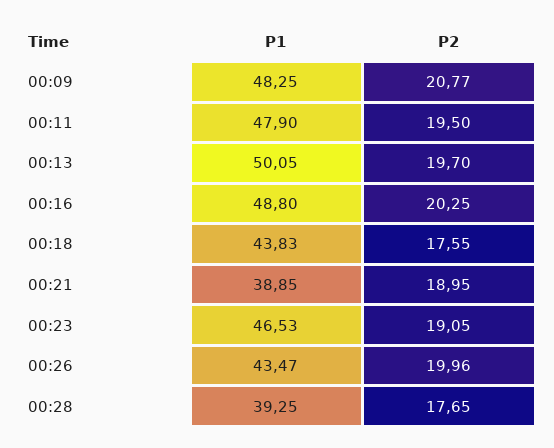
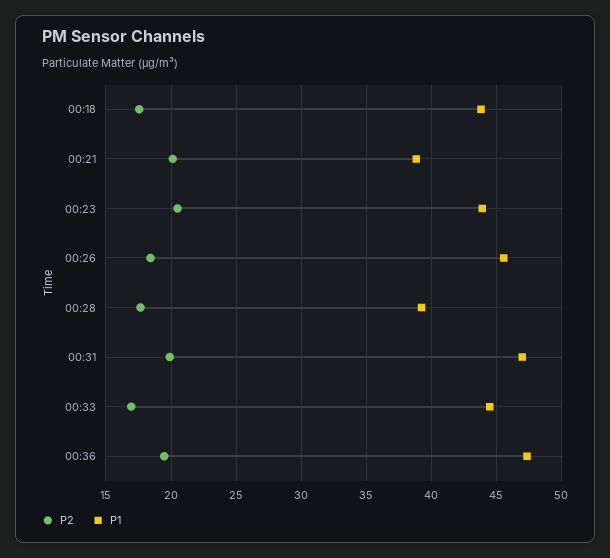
P1, 00:09: 48.25 -> none
P2, 00:09: 20.77 -> none
P1, 00:11: 47.9 -> none
P2, 00:11: 19.5 -> none
P1, 00:13: 50.05 -> none
P2, 00:13: 19.7 -> none
P1, 00:16: 48.8 -> none
P2, 00:16: 20.25 -> none
P2, 00:21: 18.95 -> 20
P1, 00:23: 46.53 -> 44
P2, 00:23: 19.05 -> 20.5
P1, 00:26: 43.47 -> 45.5
P2, 00:26: 19.96 -> 18.5
P2, 00:31: none -> 20
P1, 00:31: none -> 47
P2, 00:33: none -> 17
P1, 00:33: none -> 44.5
P2, 00:36: none -> 19.5
P1, 00:36: none -> 47.5

